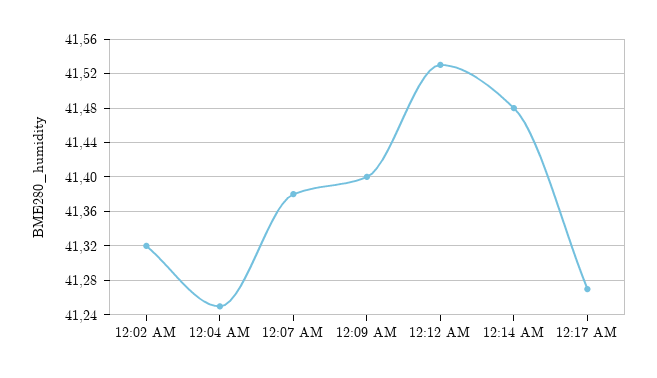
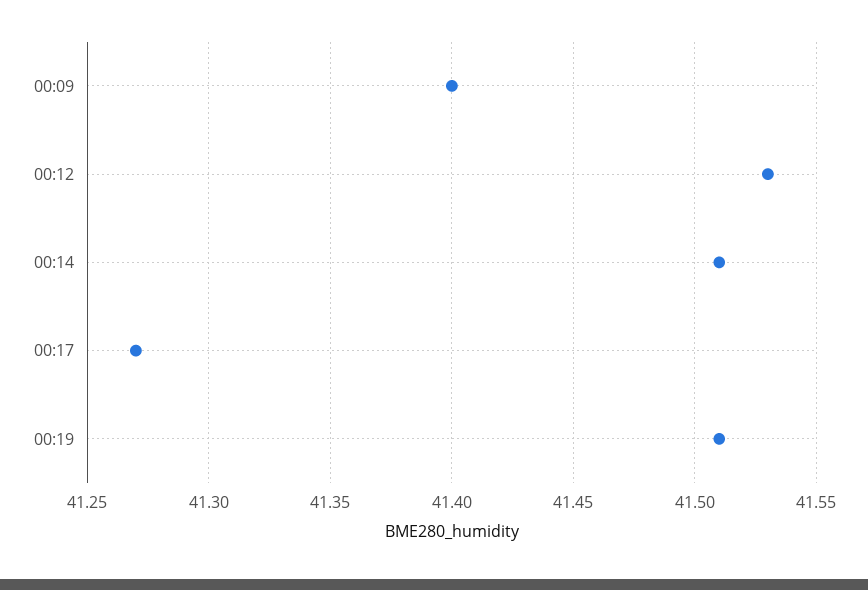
12:02 AM: 41.32 -> none
12:04 AM: 41.25 -> none
12:07 AM: 41.38 -> none
12:14 AM: 41.48 -> 41.51
00:19: none -> 41.51

